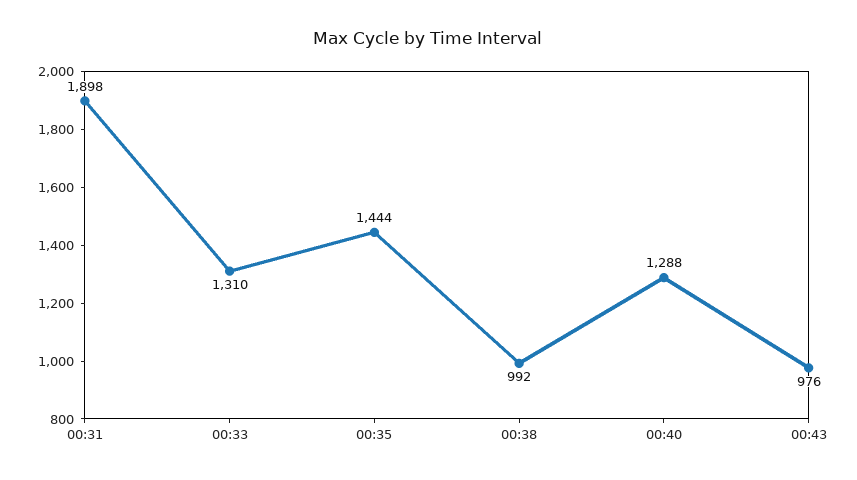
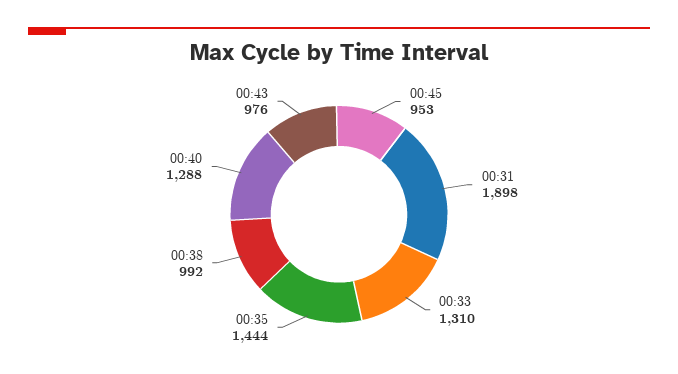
00:45: none -> 953

